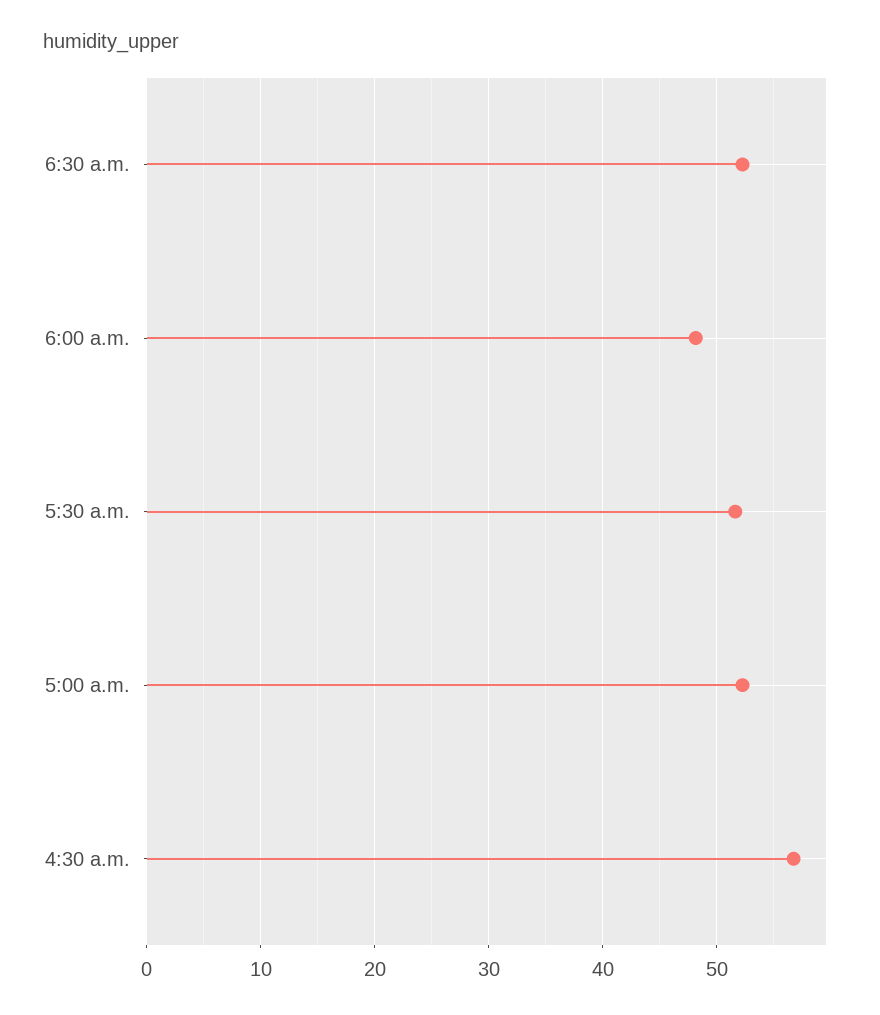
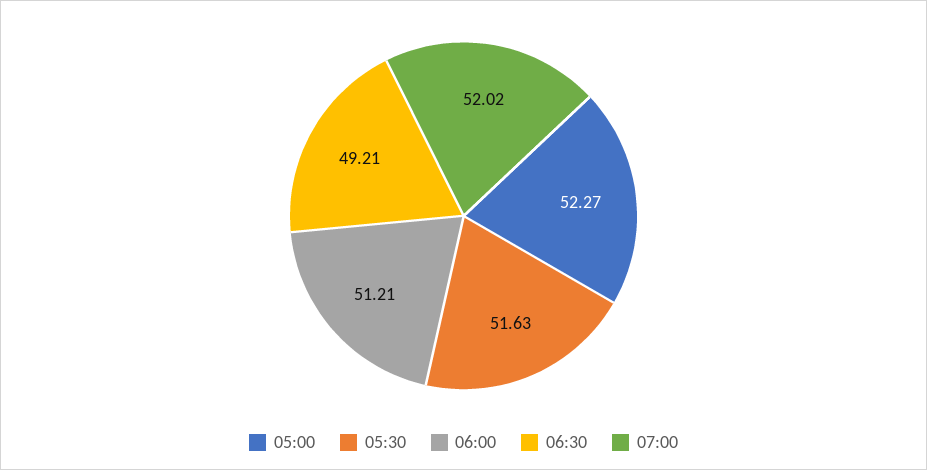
6:30 a.m.: 52 -> 49.21
6:00 a.m.: 48 -> 51.21
4:30 a.m.: 57 -> none
07:00: none -> 52.02

